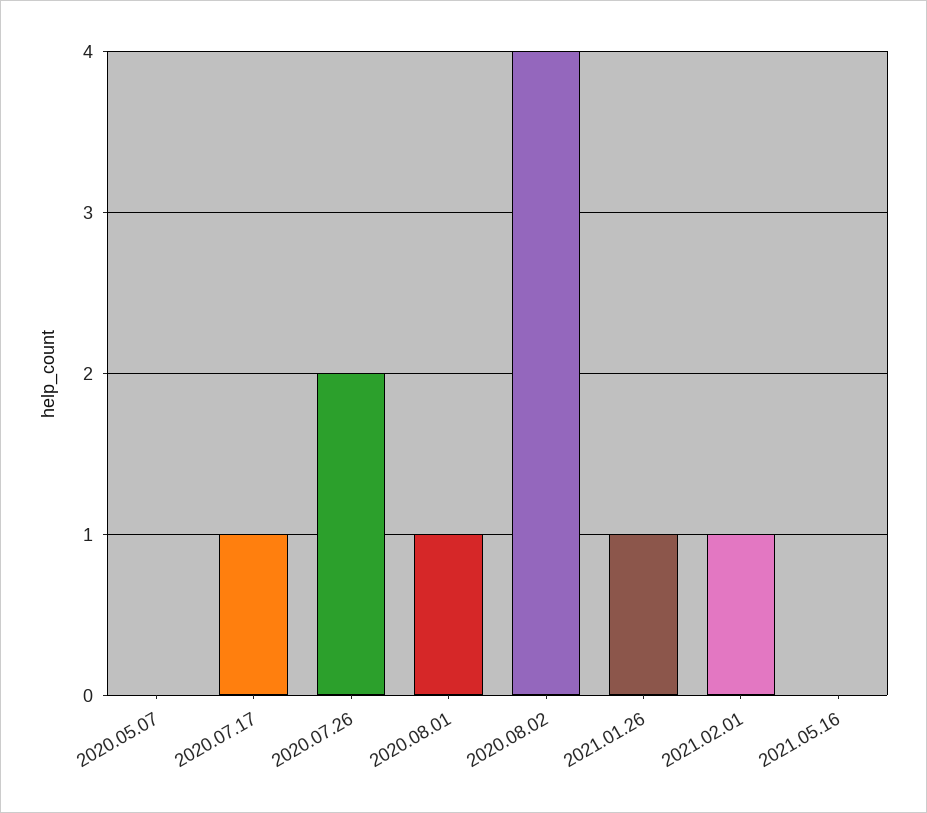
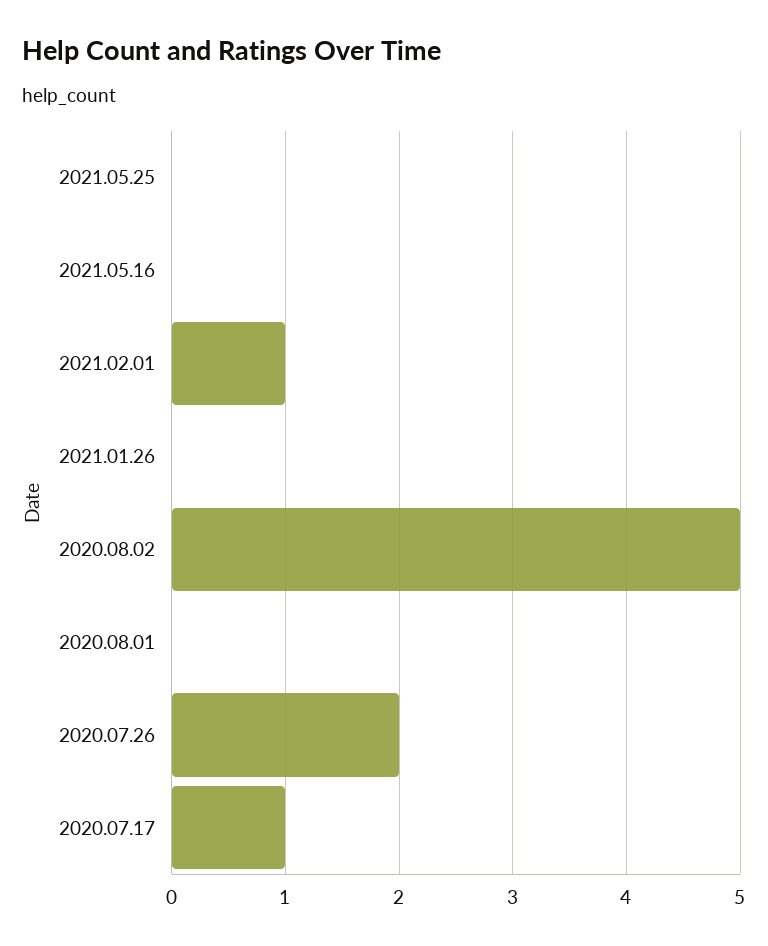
2020.05.07: 0 -> none
2020.08.01: 1 -> 0
2020.08.02: 4 -> 5
2021.01.26: 1 -> 0
2021.05.25: none -> 0

